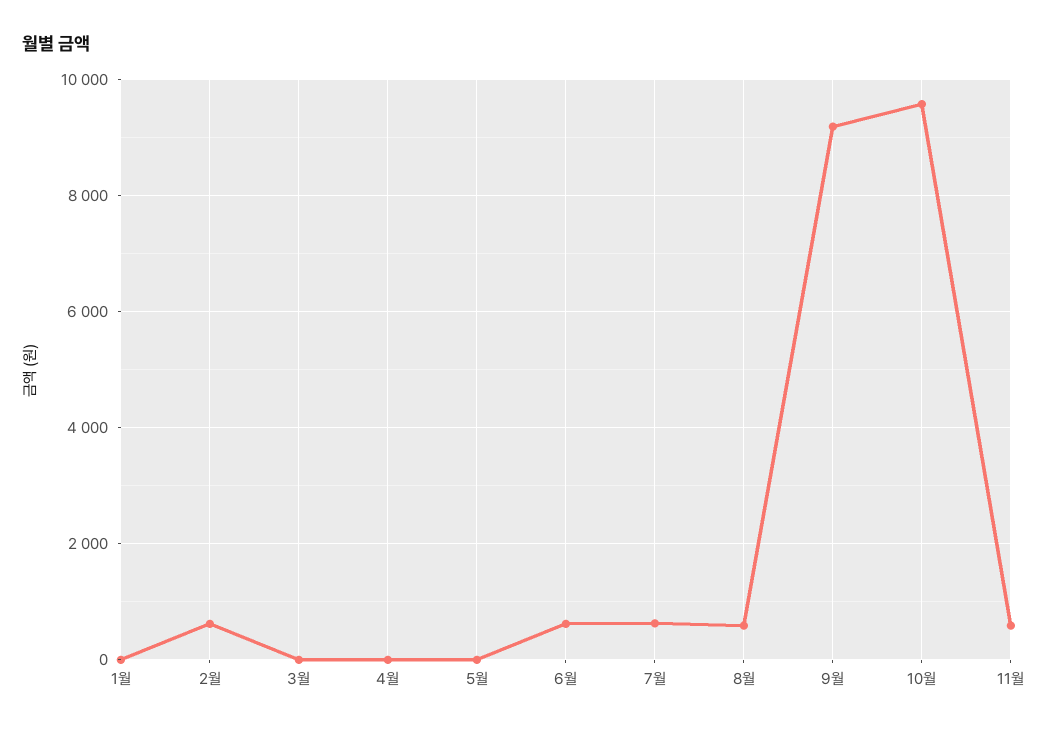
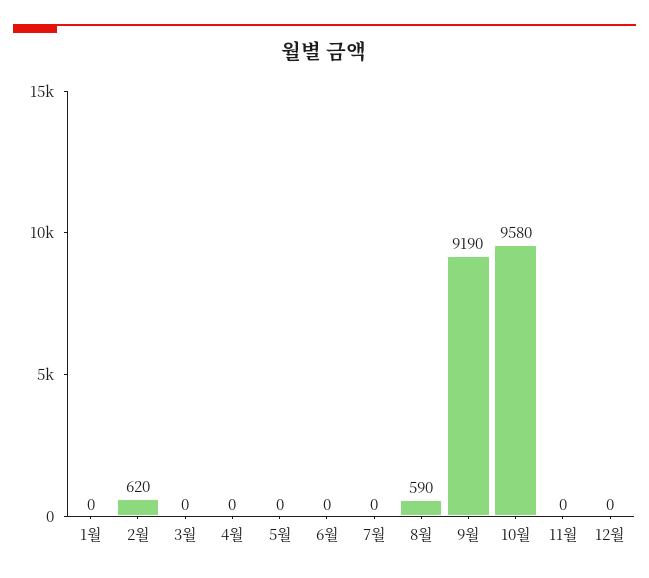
6월: 600 -> 0
7월: 600 -> 0
11월: 600 -> 0
12월: none -> 0

